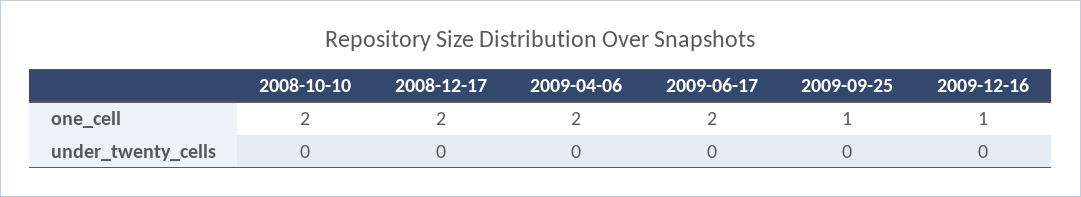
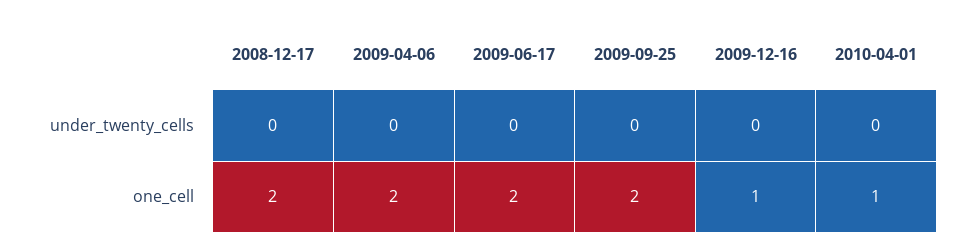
2008-10-10, one_cell: 2 -> none
2009-09-25, one_cell: 1 -> 2
2008-10-10, under_twenty_cells: 0 -> none
2010-04-01, under_twenty_cells: none -> 0
2010-04-01, one_cell: none -> 1

